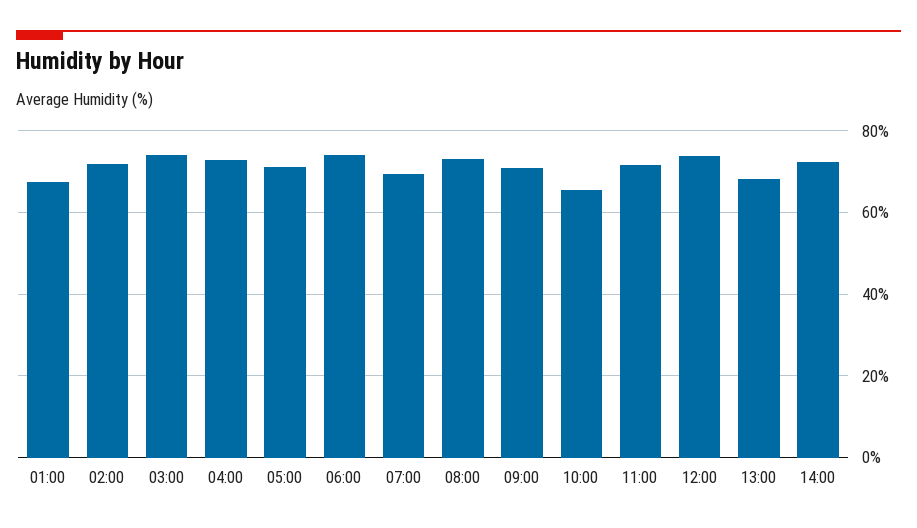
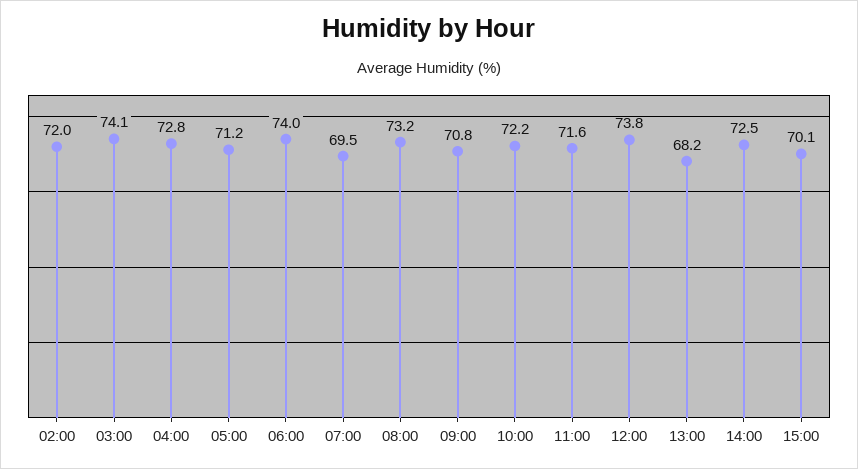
01:00: 68 -> none
10:00: 66 -> 72.2
15:00: none -> 70.1

